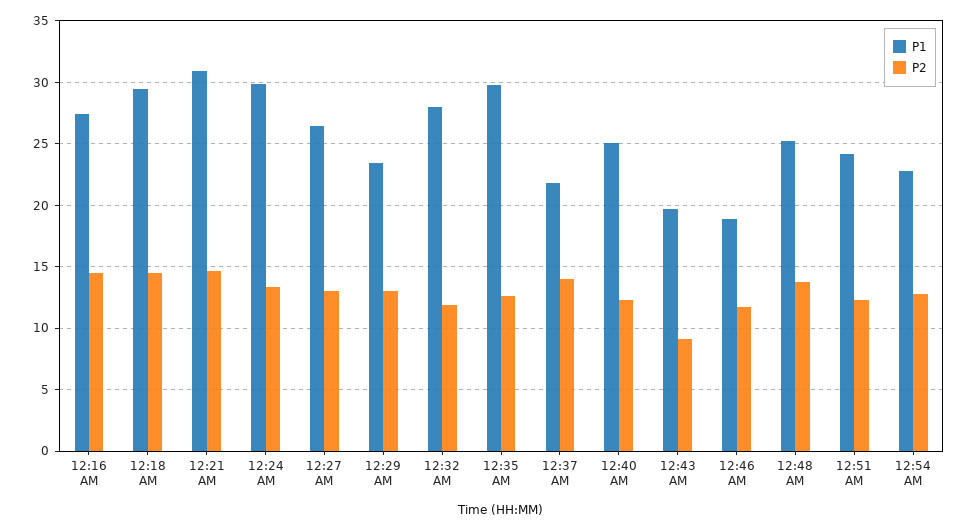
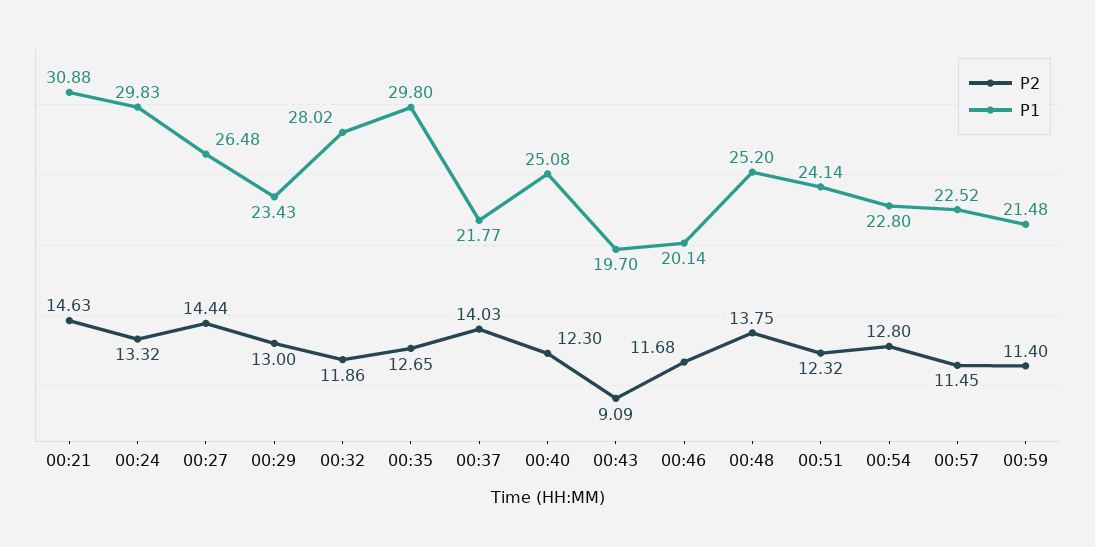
P1, 12:16 AM: 27.5 -> none
P2, 12:16 AM: 14.5 -> none
P1, 12:18 AM: 29.5 -> none
P2, 12:18 AM: 14.5 -> none
P2, 12:27 AM: 13 -> 14.44
P1, 12:46 AM: 19 -> 20.14
P2, 00:57: none -> 11.45
P1, 00:57: none -> 22.52
P2, 00:59: none -> 11.4
P1, 00:59: none -> 21.48

